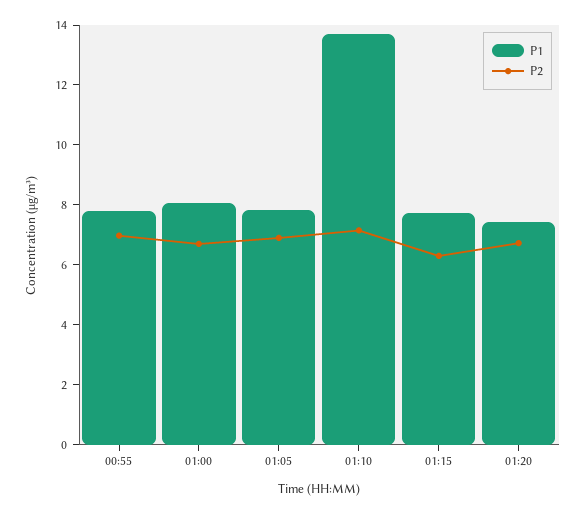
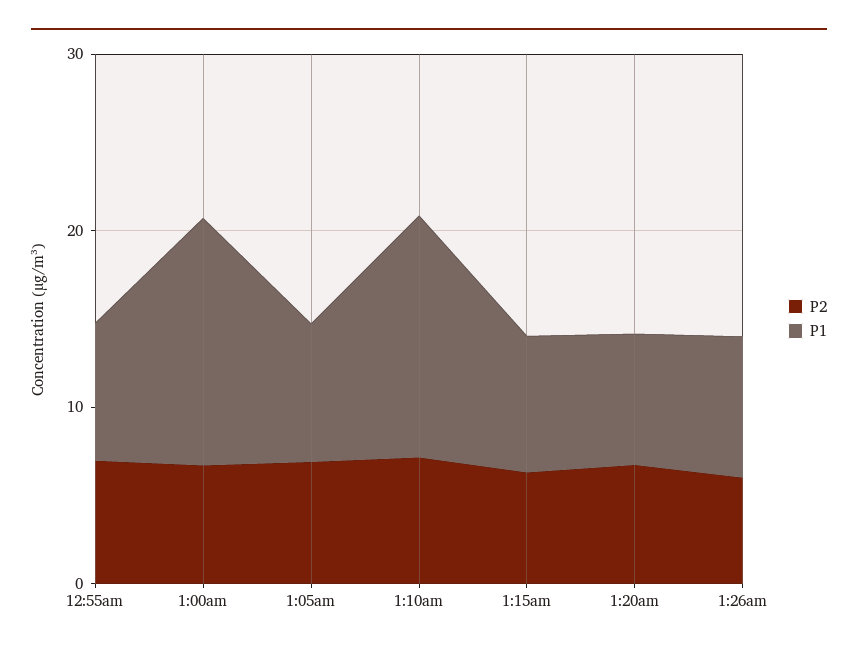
P1, 01:00: 8 -> 14
P2, 1:26am: none -> 6
P1, 1:26am: none -> 8

